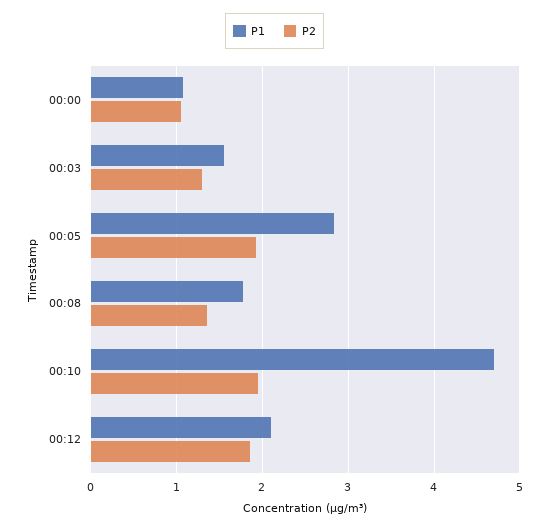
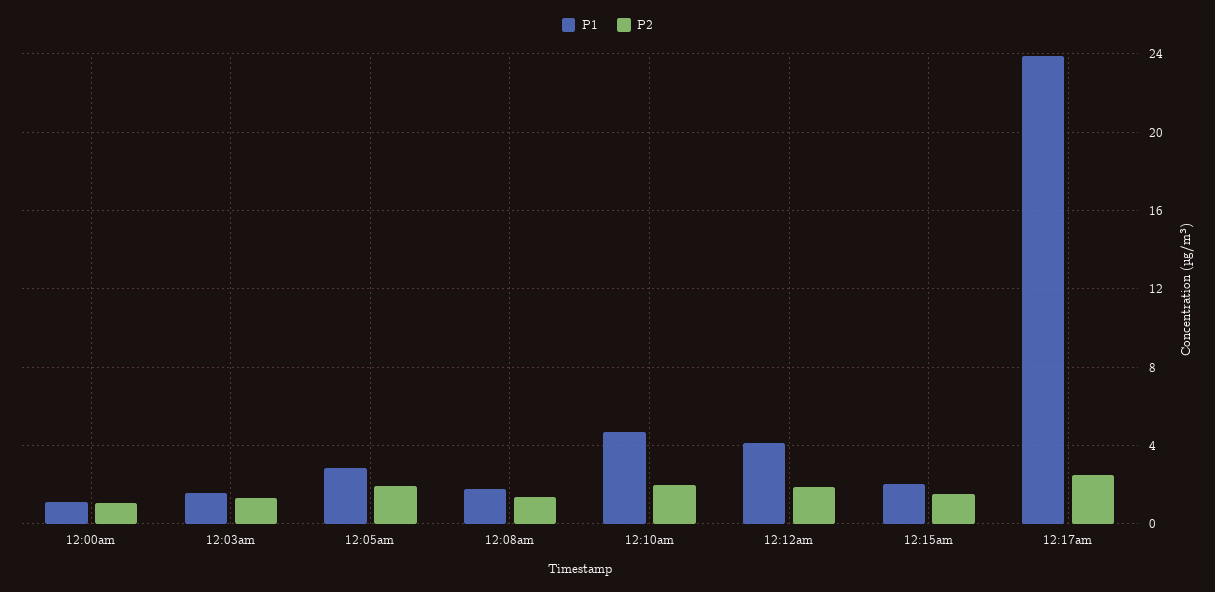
P1, 00:12: 2.1 -> 4
P1, 12:15am: none -> 2
P2, 12:15am: none -> 1.5
P1, 12:17am: none -> 24
P2, 12:17am: none -> 2.5

